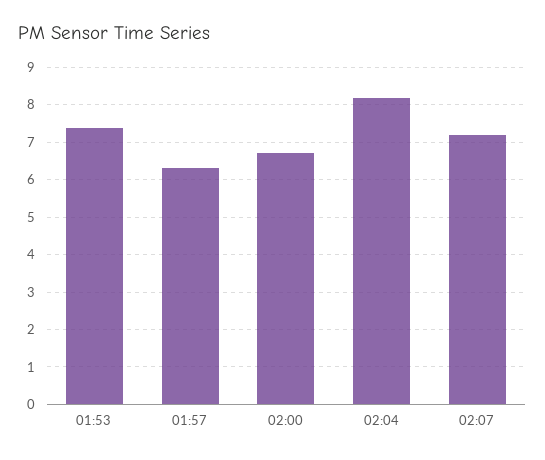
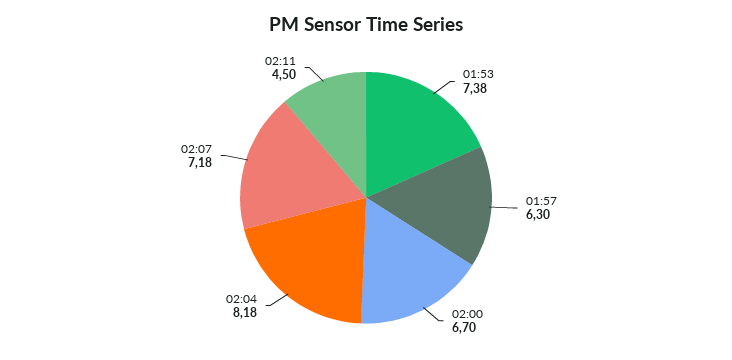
02:11: none -> 4.5

